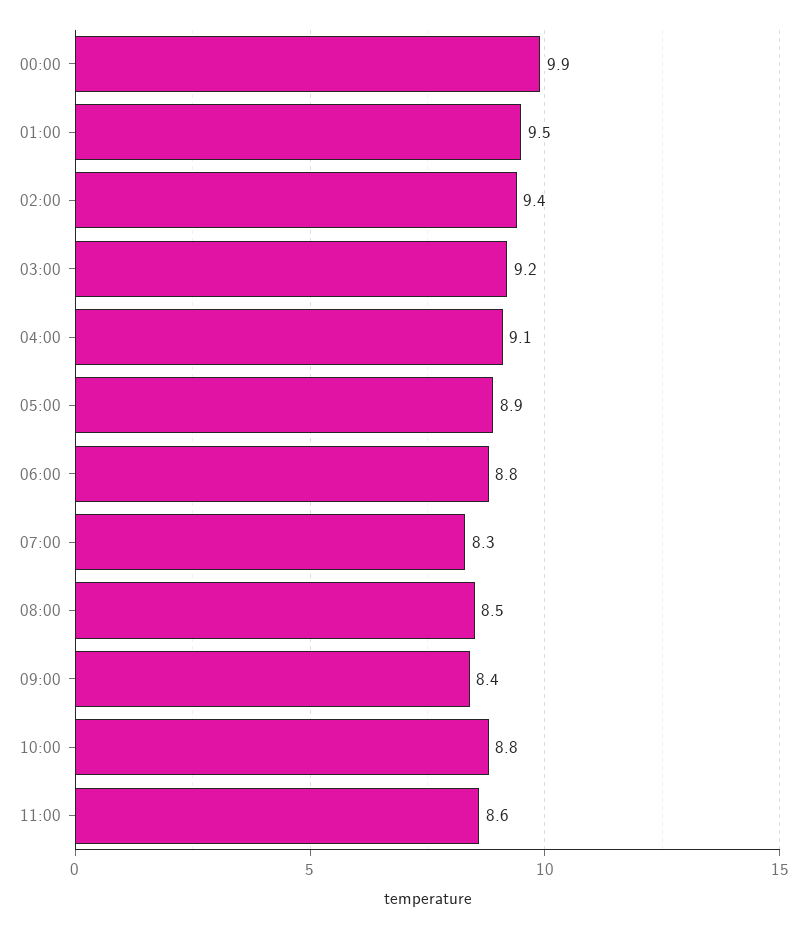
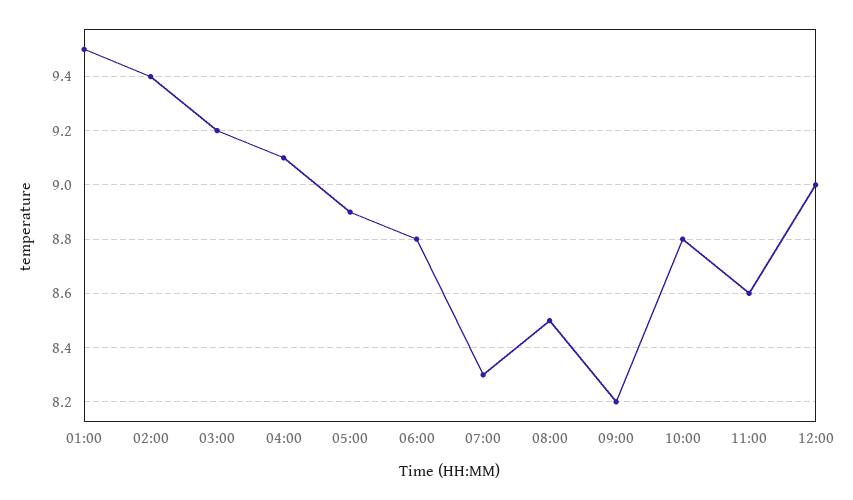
00:00: 9.9 -> none
09:00: 8.4 -> 8.2
12:00: none -> 9

